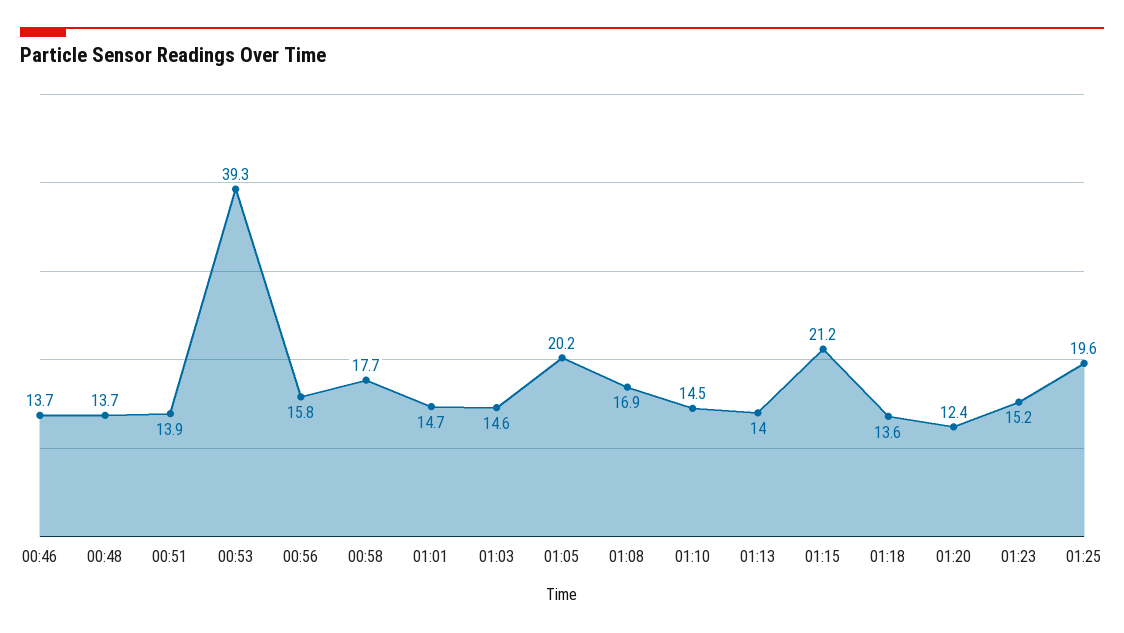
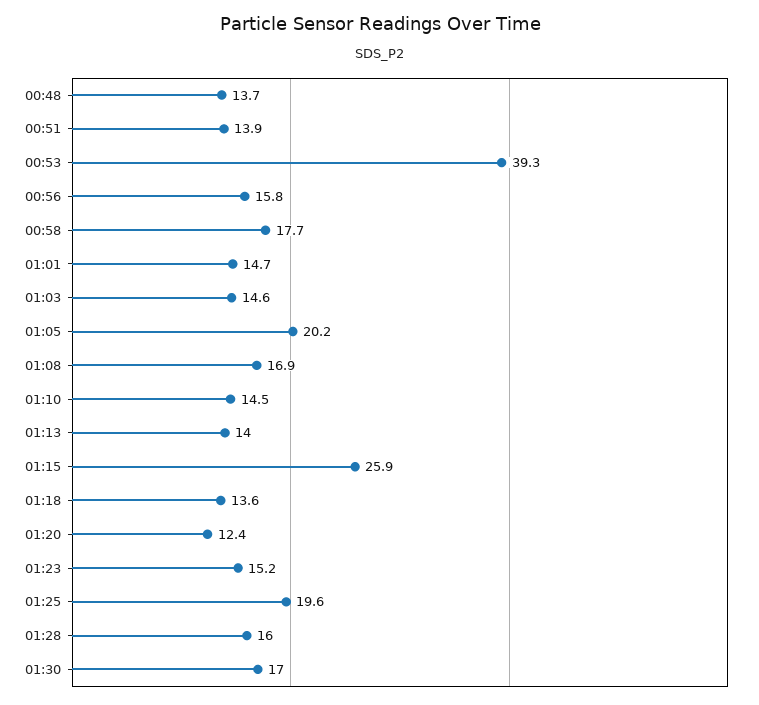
00:46: 13.7 -> none
01:15: 21.2 -> 25.9
01:28: none -> 16
01:30: none -> 17

